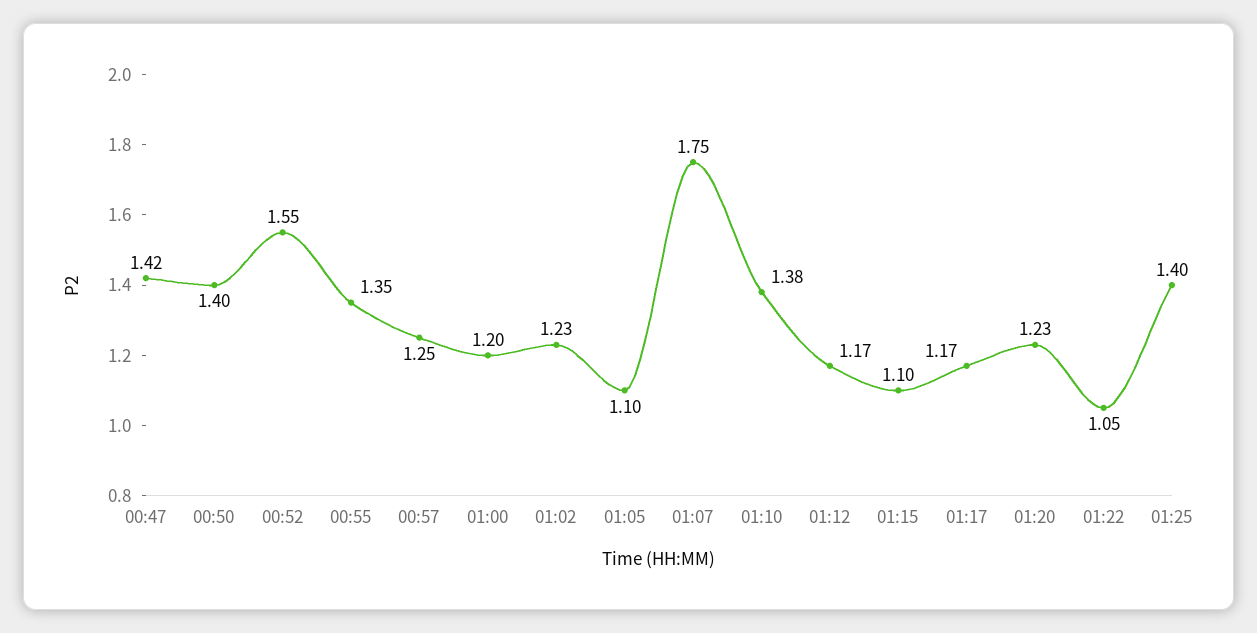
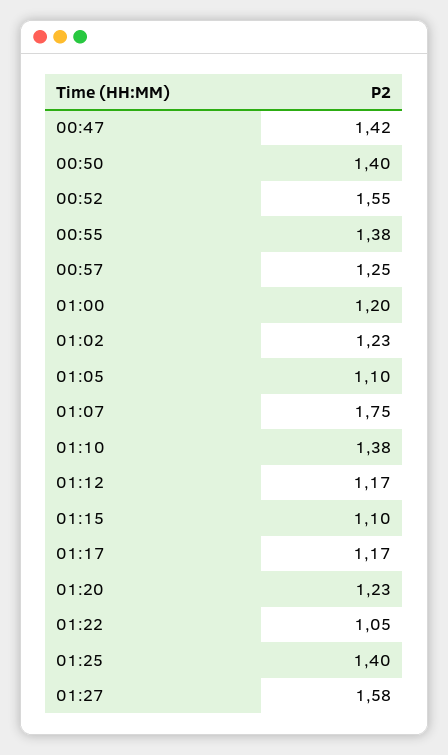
00:55: 1.35 -> 1.38
01:27: none -> 1.58

